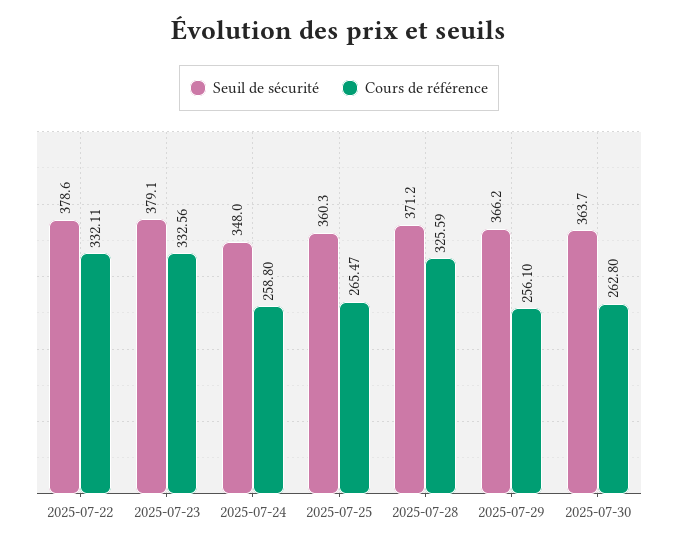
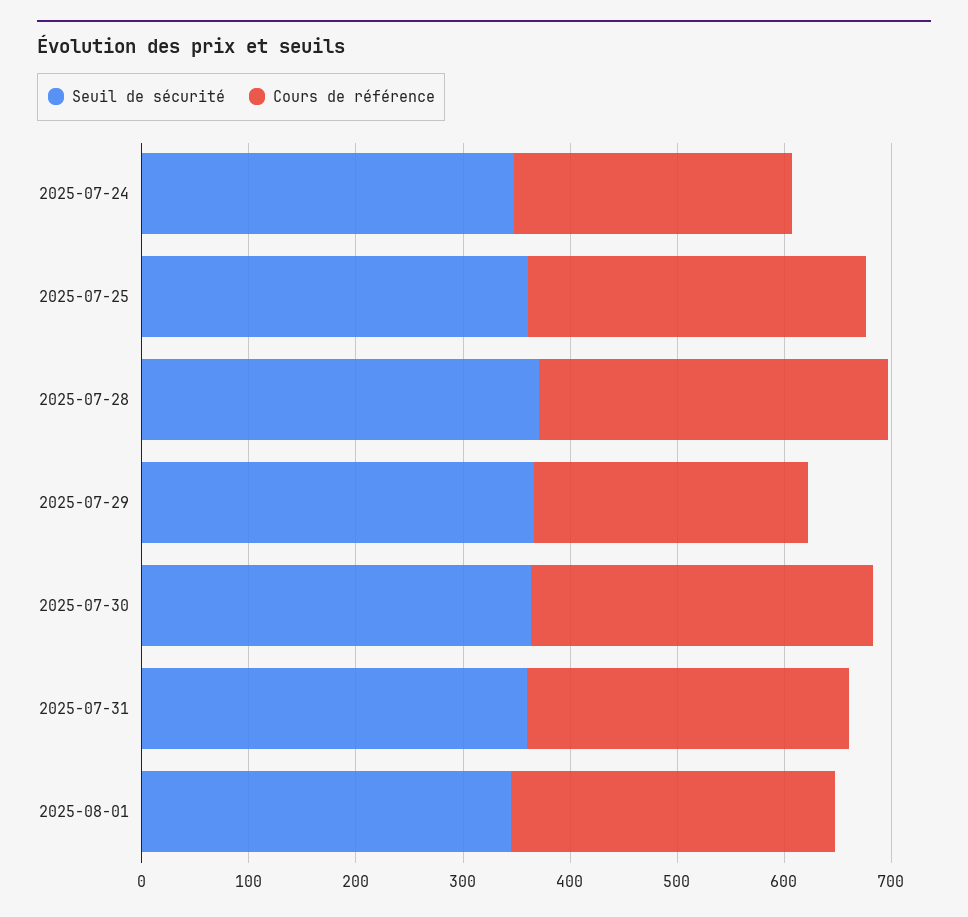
Seuil de sécurité, 2025-07-22: 378.6 -> none
Cours de référence, 2025-07-22: 332.11 -> none
Seuil de sécurité, 2025-07-23: 379.1 -> none
Cours de référence, 2025-07-23: 332.56 -> none
Cours de référence, 2025-07-25: 265.47 -> 320
Cours de référence, 2025-07-30: 262.8 -> 320
Seuil de sécurité, 2025-07-31: none -> 360
Cours de référence, 2025-07-31: none -> 300
Seuil de sécurité, 2025-08-01: none -> 340
Cours de référence, 2025-08-01: none -> 300

